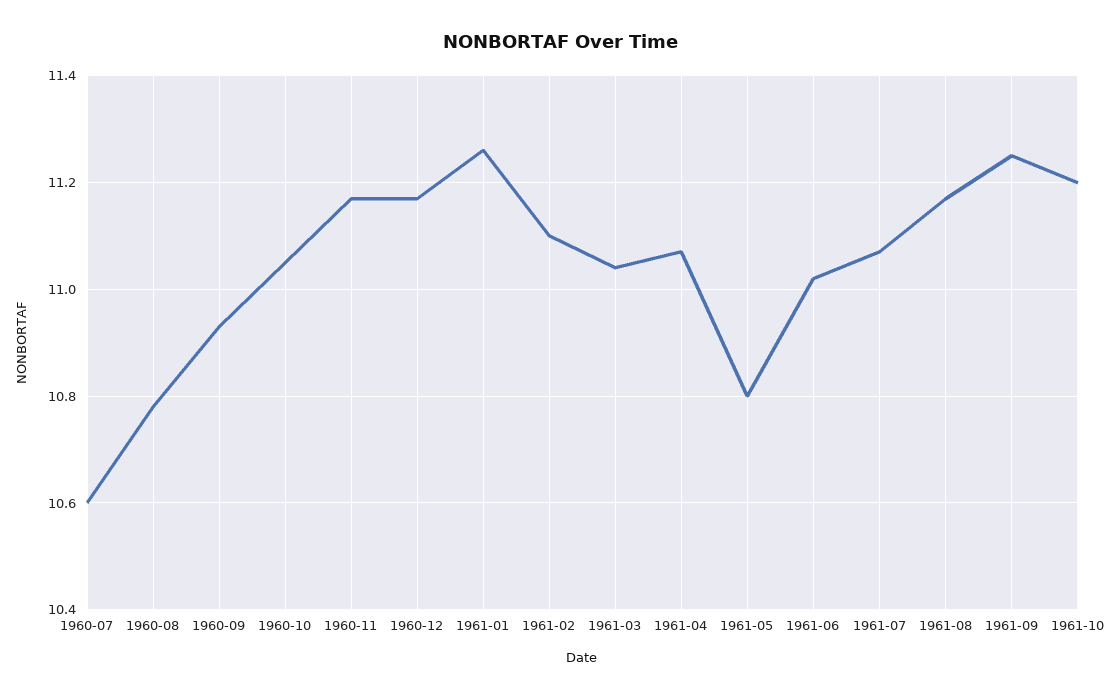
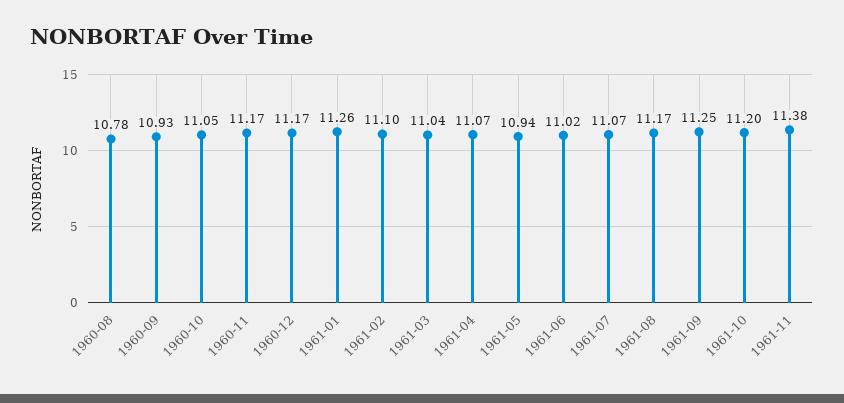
1960-07: 10.6 -> none
1961-05: 10.8 -> 10.94
1961-11: none -> 11.38

